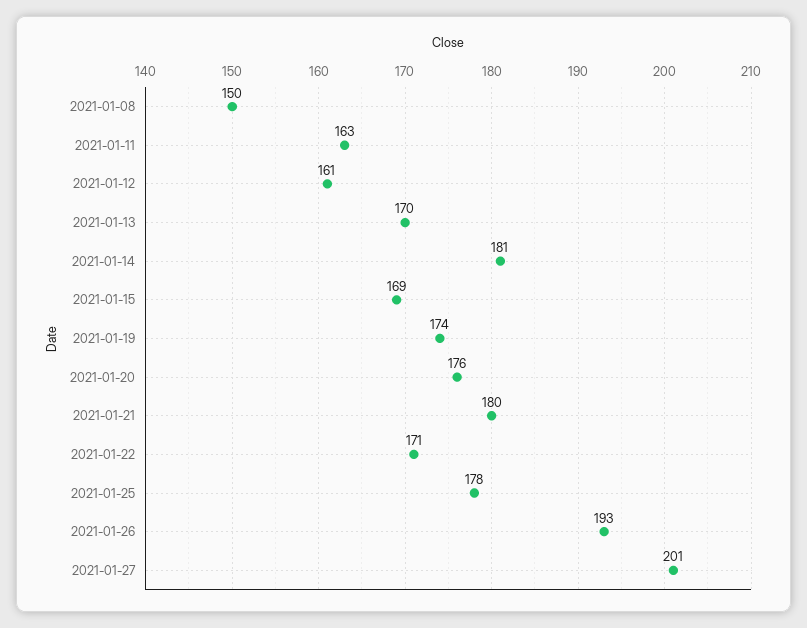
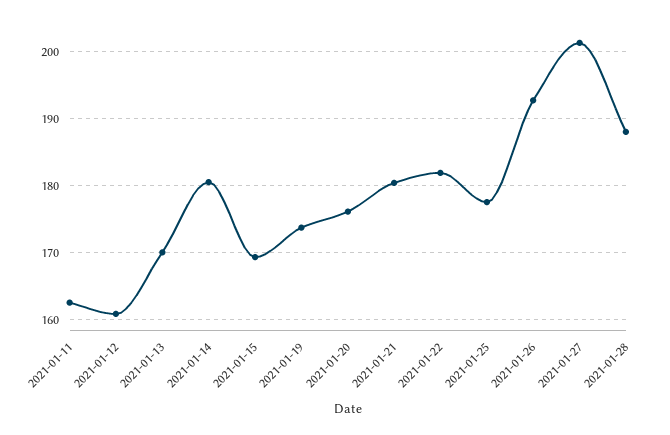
2021-01-08: 150 -> none
2021-01-22: 171 -> 182
2021-01-28: none -> 188

